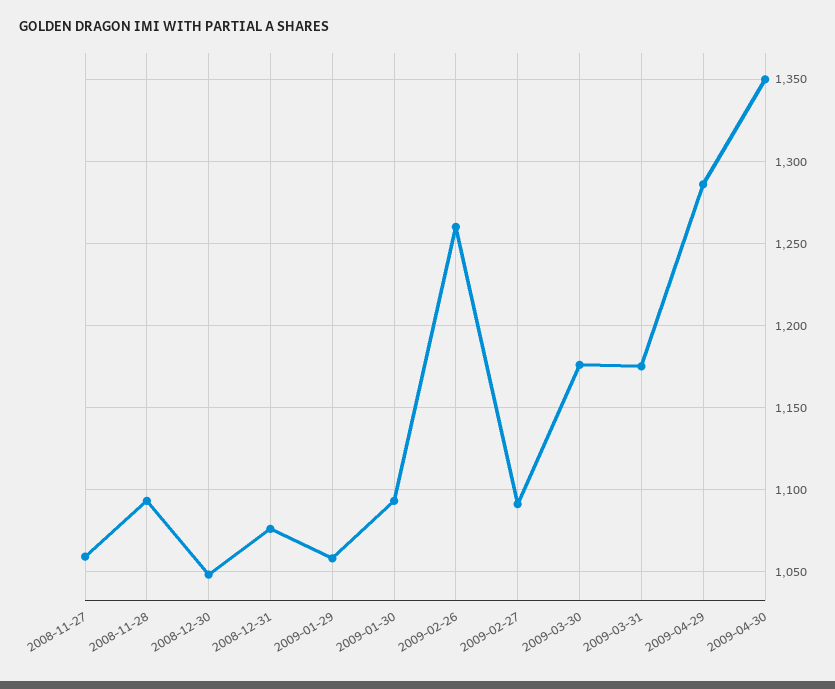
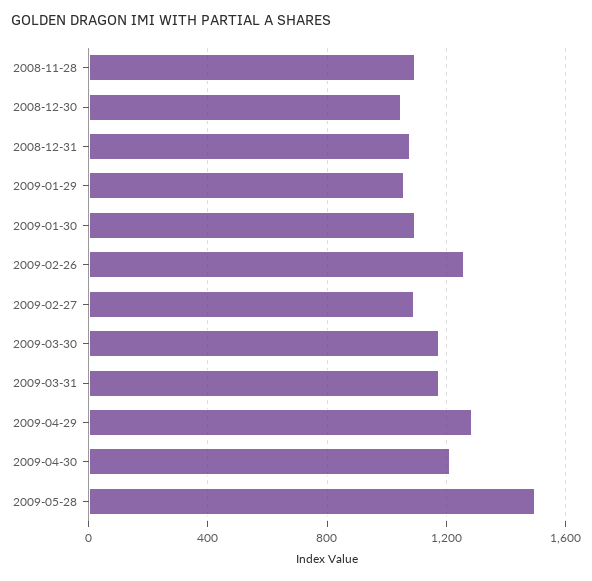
2008-11-27: 1060 -> none
2009-04-30: 1350 -> 1200
2009-05-28: none -> 1500

